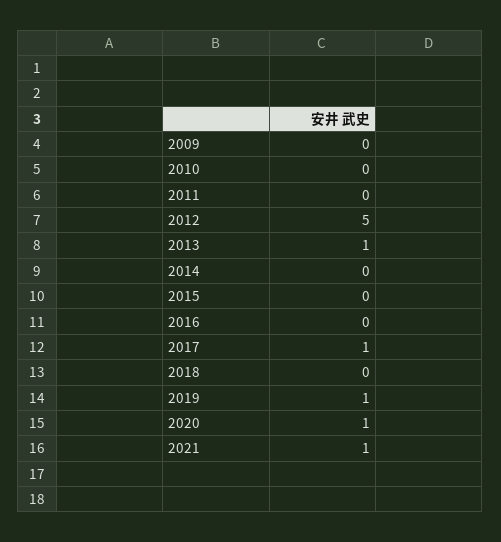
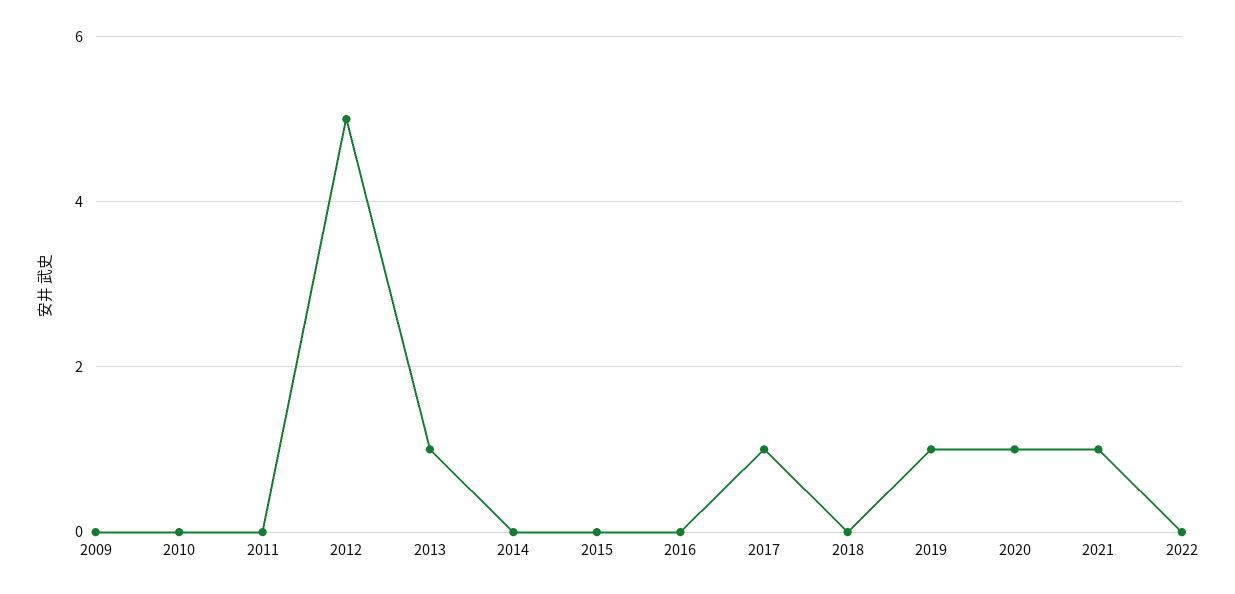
2022: none -> 0

